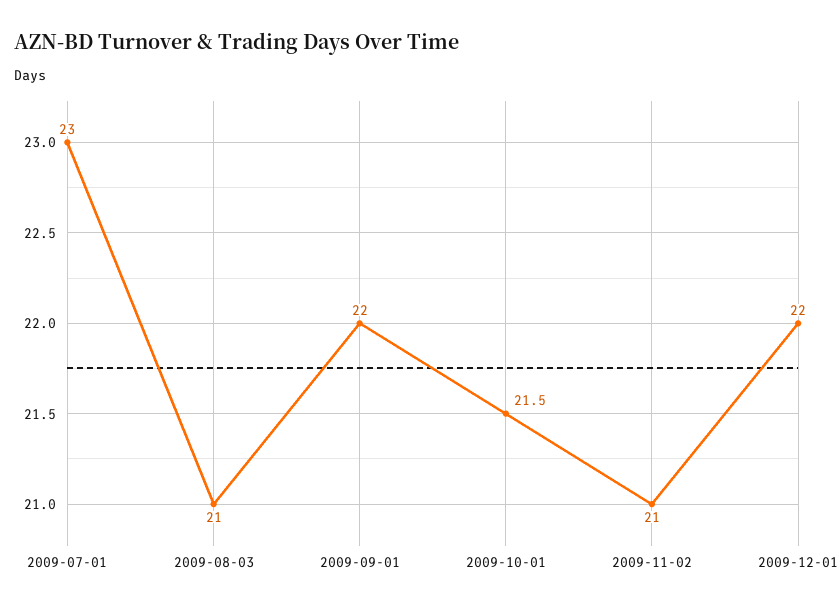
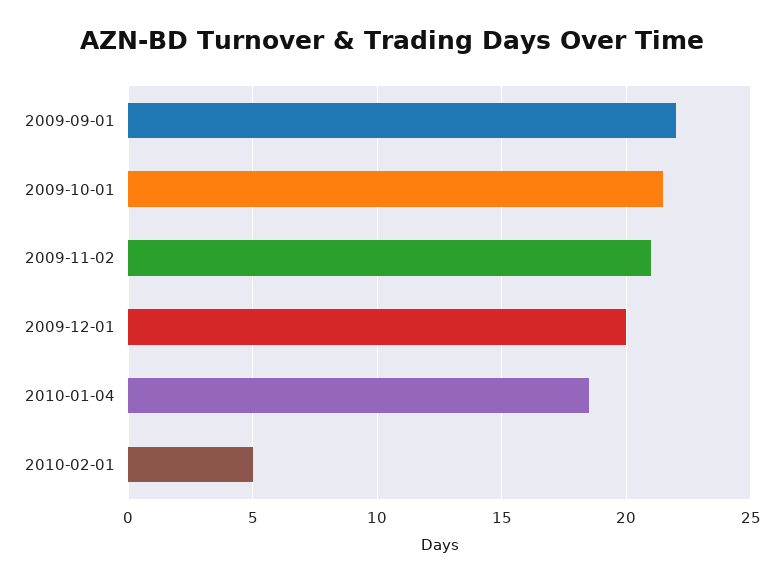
2009-07-01: 23 -> none
2009-08-03: 21 -> none
2009-12-01: 22 -> 20
2010-01-04: none -> 18.5
2010-02-01: none -> 5

